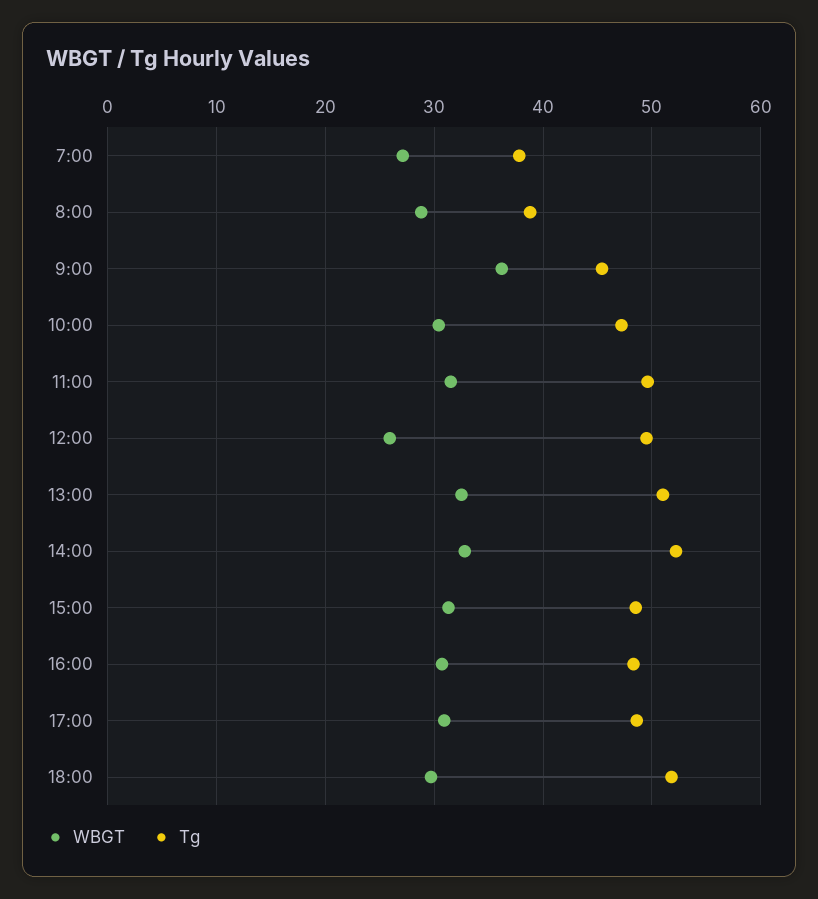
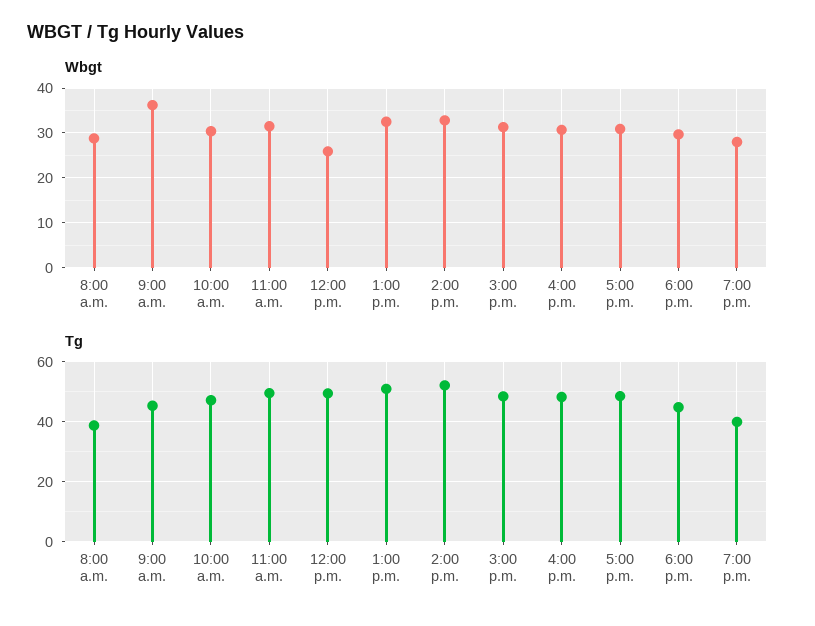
WBGT, 7:00: 27 -> none
Tg, 7:00: 38 -> none
Tg, 18:00: 52 -> 45
WBGT, 7:00 p.m.: none -> 28
Tg, 7:00 p.m.: none -> 40

